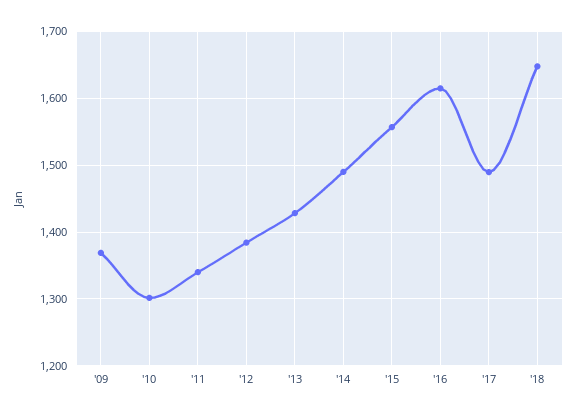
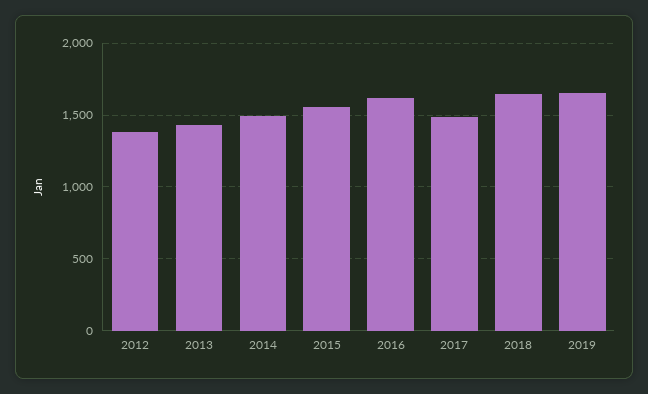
'09: 1370 -> none
'10: 1300 -> none
'11: 1340 -> none
2019: none -> 1650

